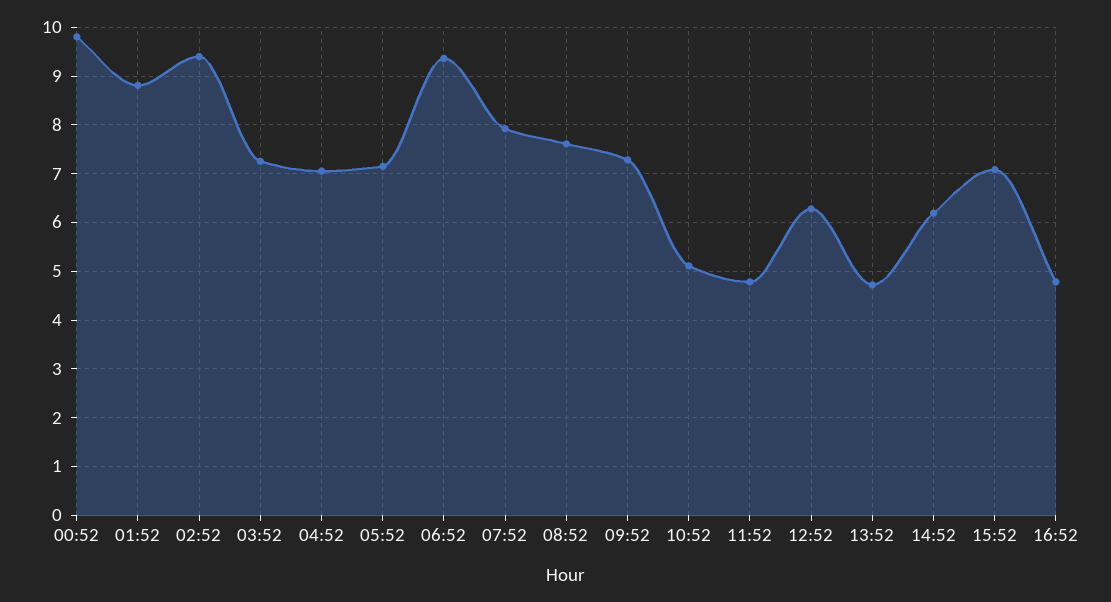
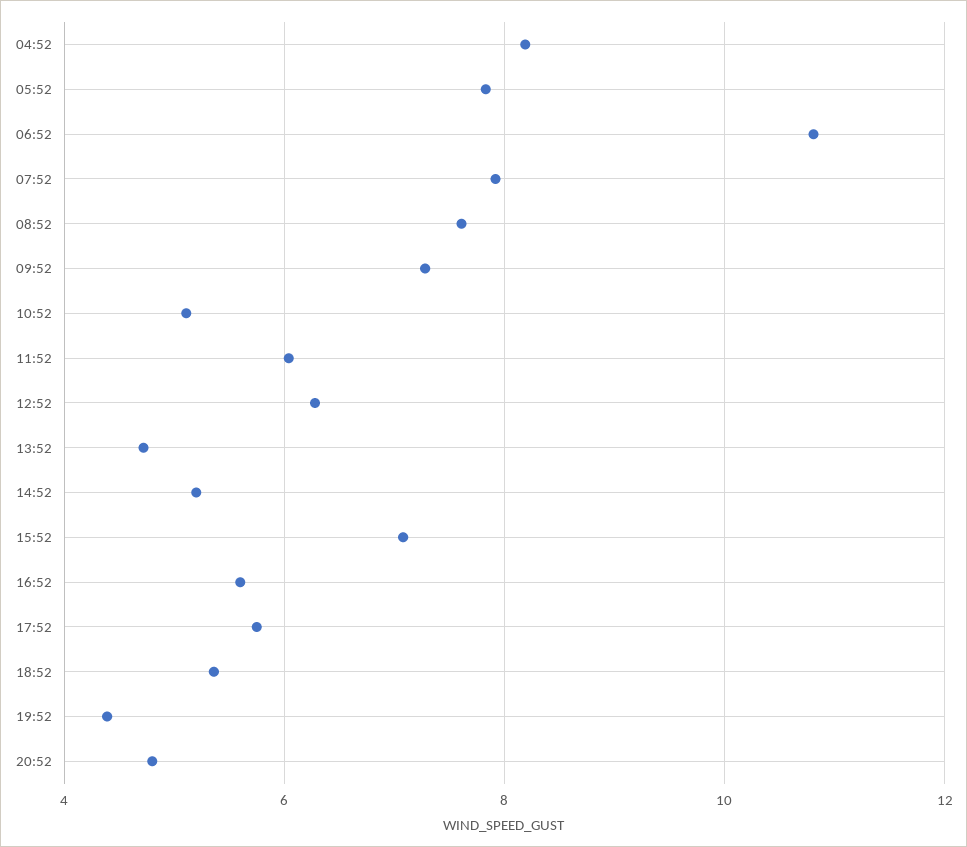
00:52: 9.8 -> none
01:52: 8.8 -> none
02:52: 9.4 -> none
03:52: 7.2 -> none
04:52: 7 -> 8.2
05:52: 7.2 -> 7.8
06:52: 9.4 -> 10.8
11:52: 4.8 -> 6
14:52: 6.2 -> 5.2
16:52: 4.8 -> 5.6
17:52: none -> 5.8
18:52: none -> 5.4
19:52: none -> 4.4
20:52: none -> 4.8

